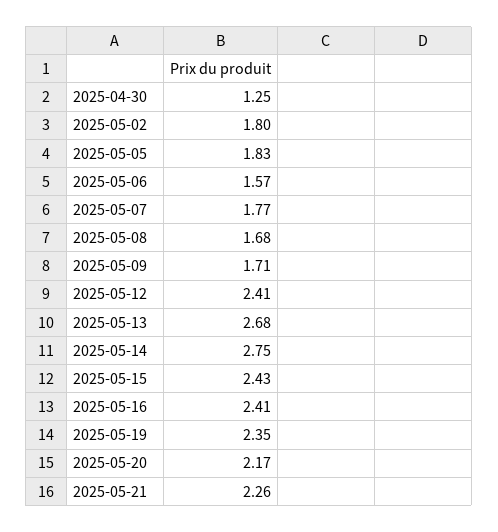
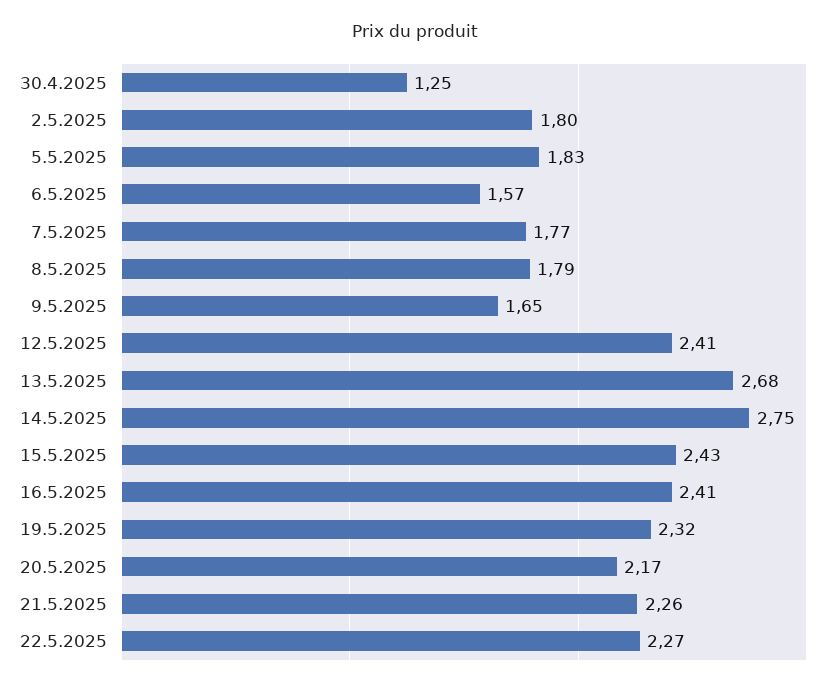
2025-05-08: 1.68 -> 1.79
2025-05-09: 1.71 -> 1.65
2025-05-19: 2.35 -> 2.32
22.5.2025: none -> 2.27

